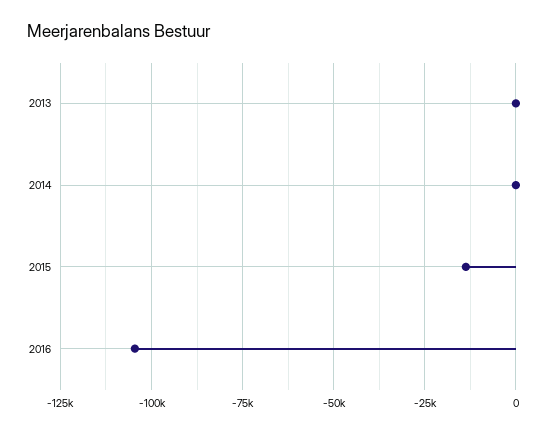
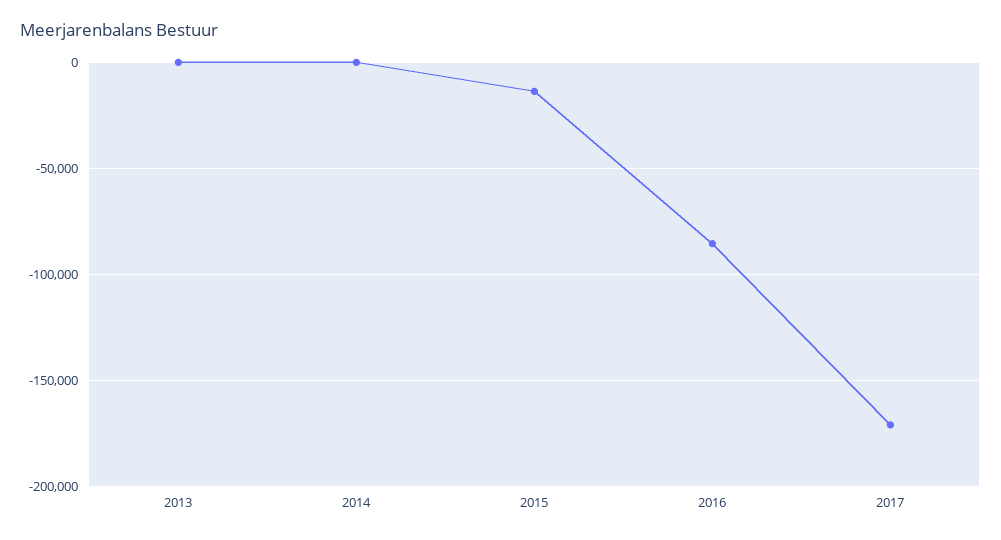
2016: -105000 -> -85000
2017: none -> -170000

